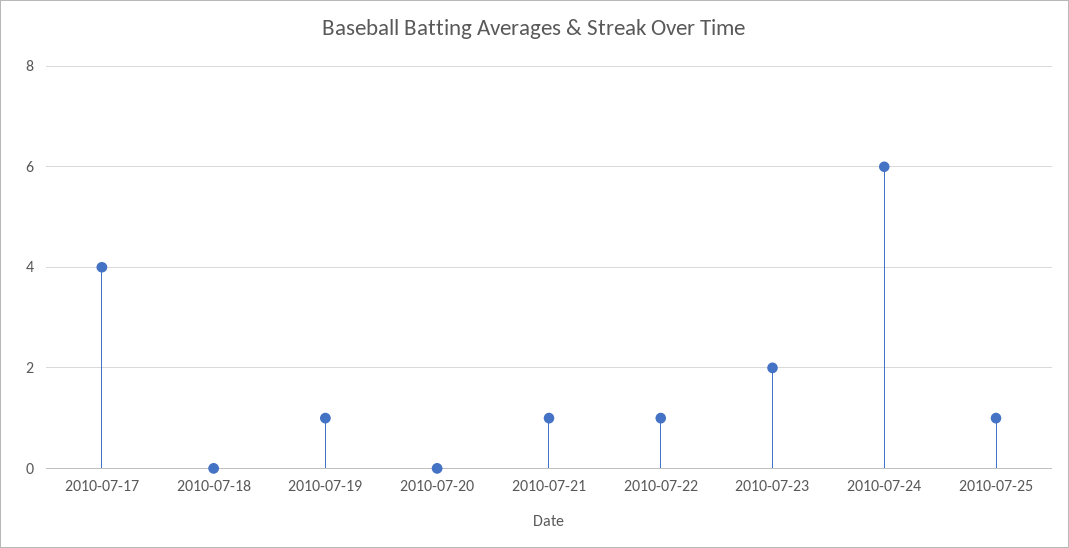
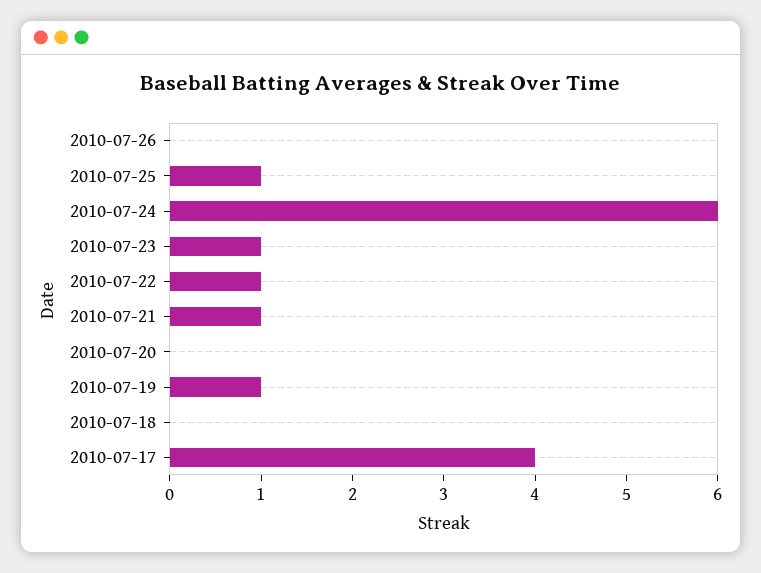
2010-07-23: 2 -> 1
2010-07-26: none -> 0

